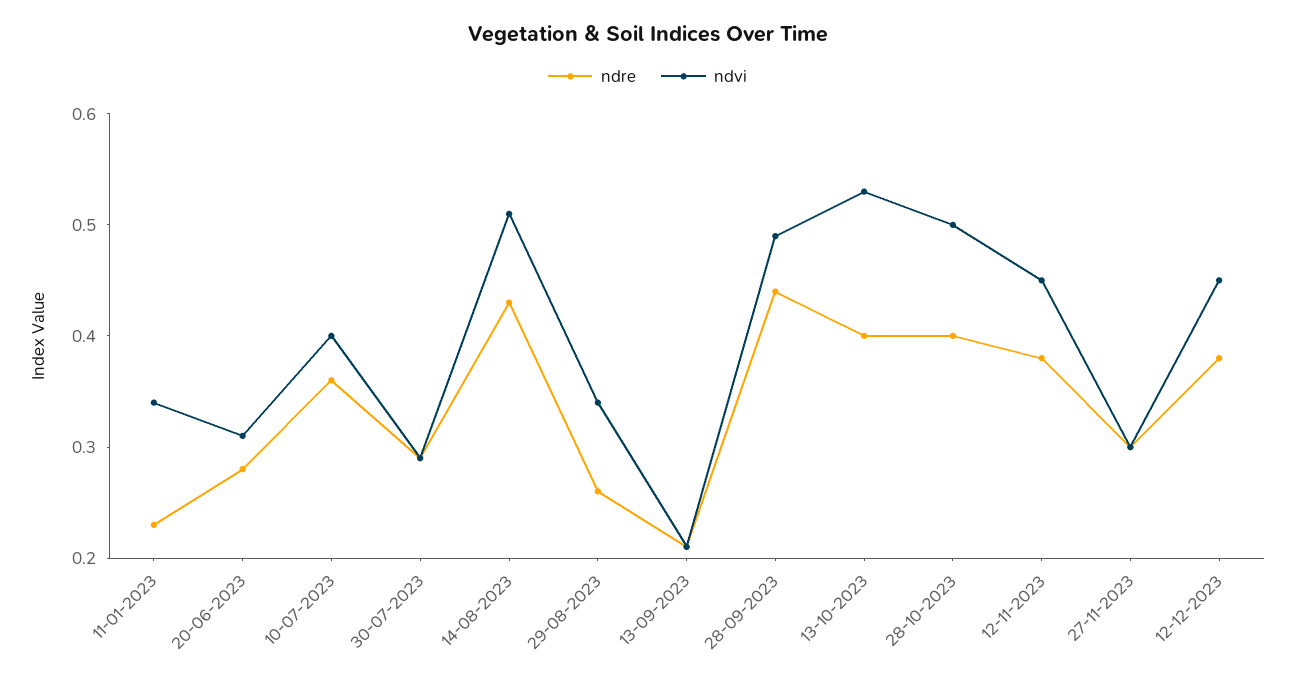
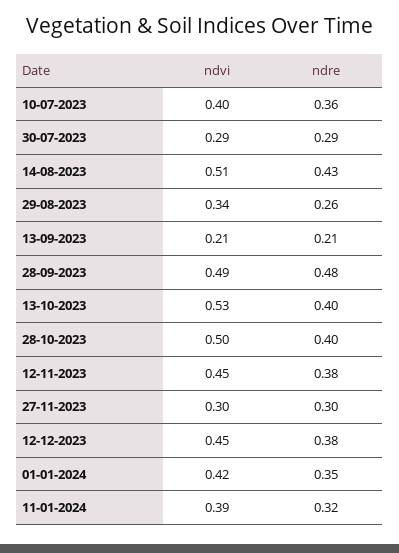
ndre, 11-01-2023: 0.23 -> none
ndvi, 11-01-2023: 0.34 -> none
ndre, 20-06-2023: 0.28 -> none
ndvi, 20-06-2023: 0.31 -> none
ndre, 28-09-2023: 0.44 -> 0.48
ndvi, 01-01-2024: none -> 0.42
ndre, 01-01-2024: none -> 0.35
ndvi, 11-01-2024: none -> 0.39
ndre, 11-01-2024: none -> 0.32

